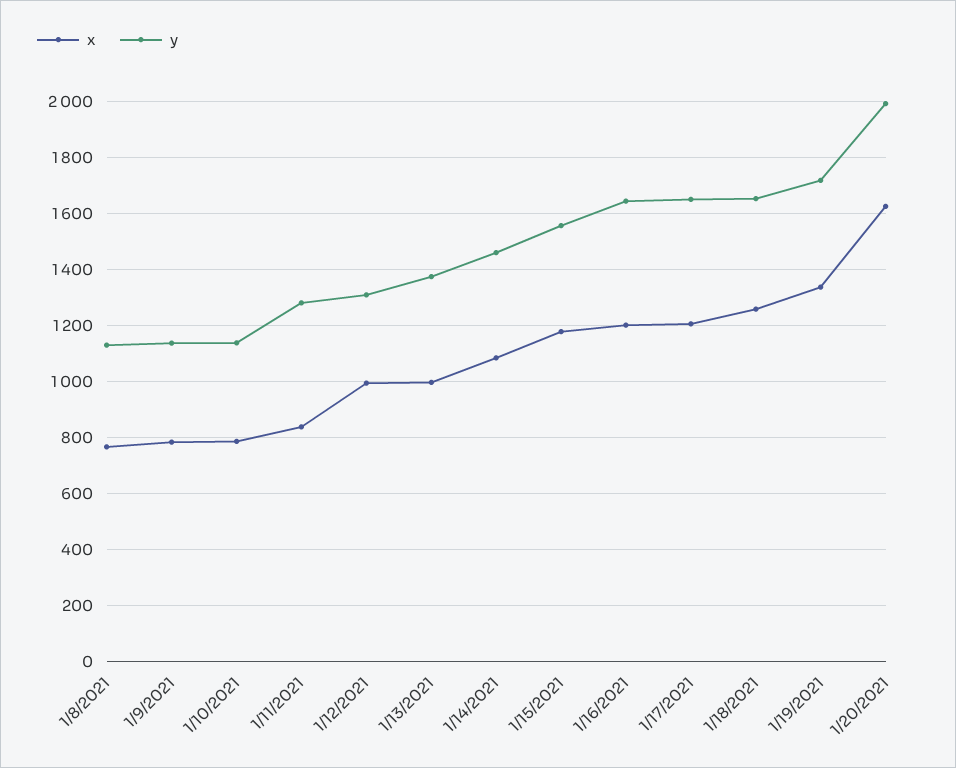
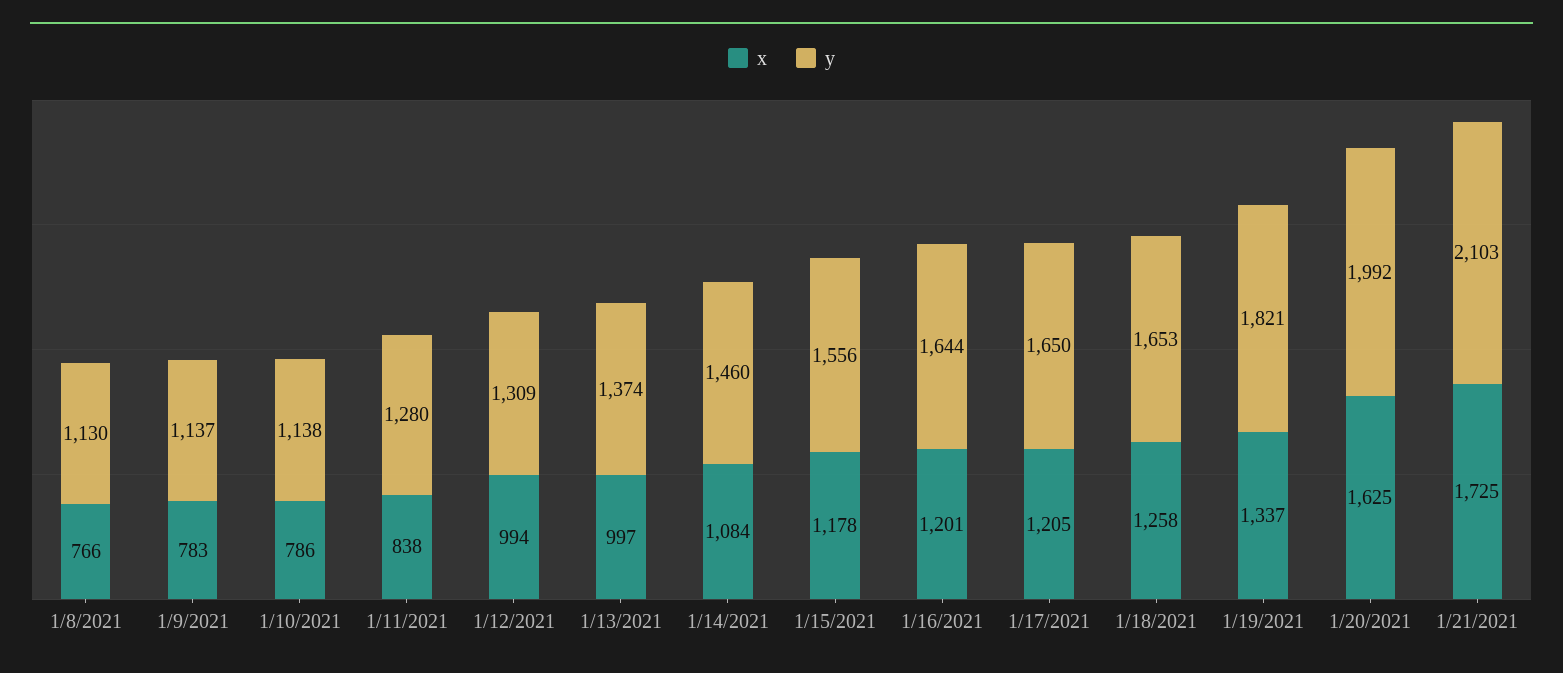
y, 1/19/2021: 1725 -> 1821
x, 1/21/2021: none -> 1725
y, 1/21/2021: none -> 2103

